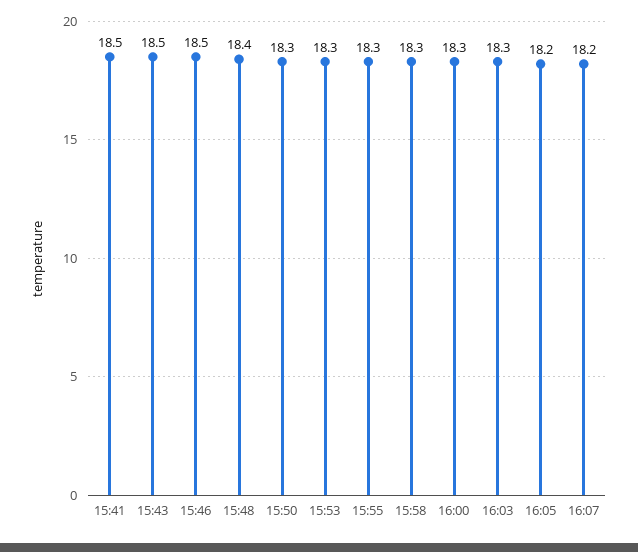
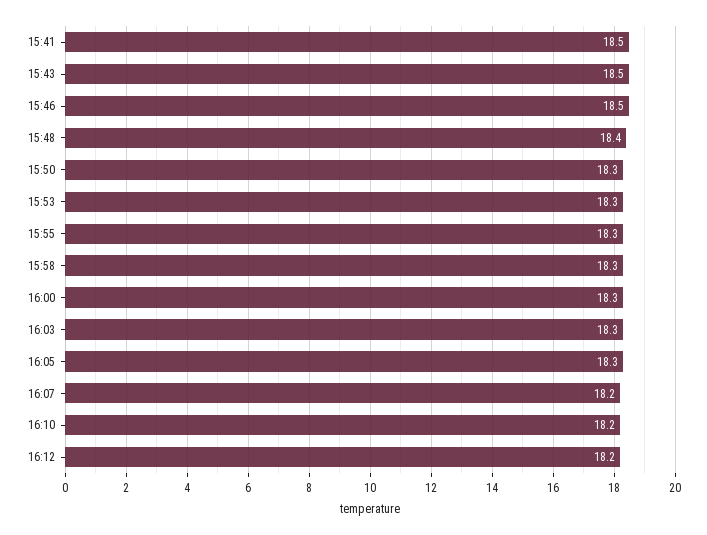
16:05: 18.2 -> 18.3
16:10: none -> 18.2
16:12: none -> 18.2

